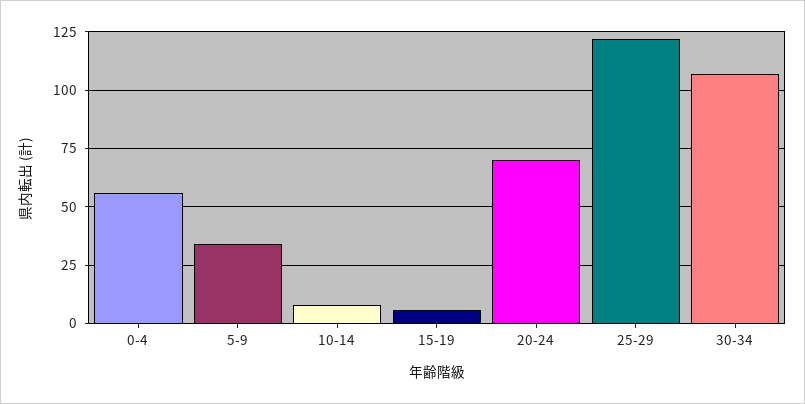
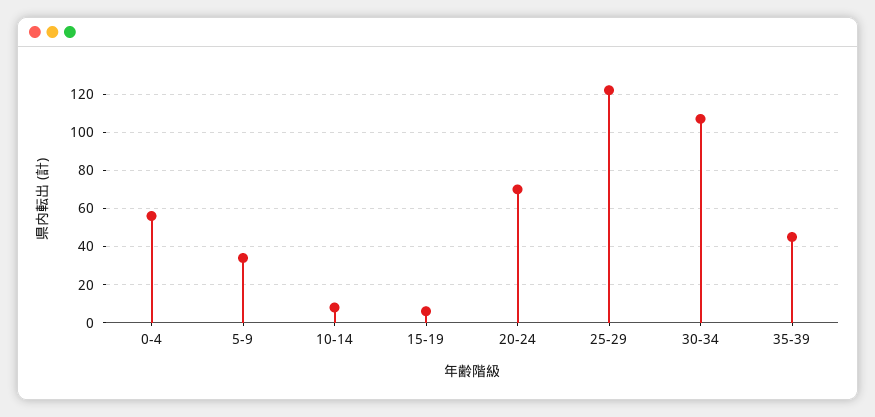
35-39: none -> 45

